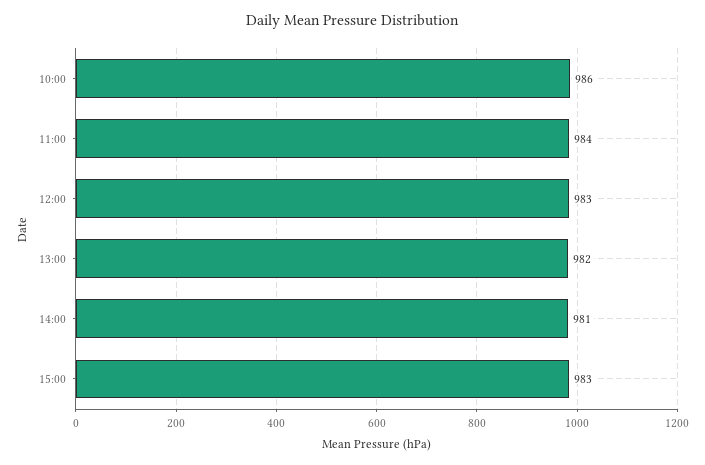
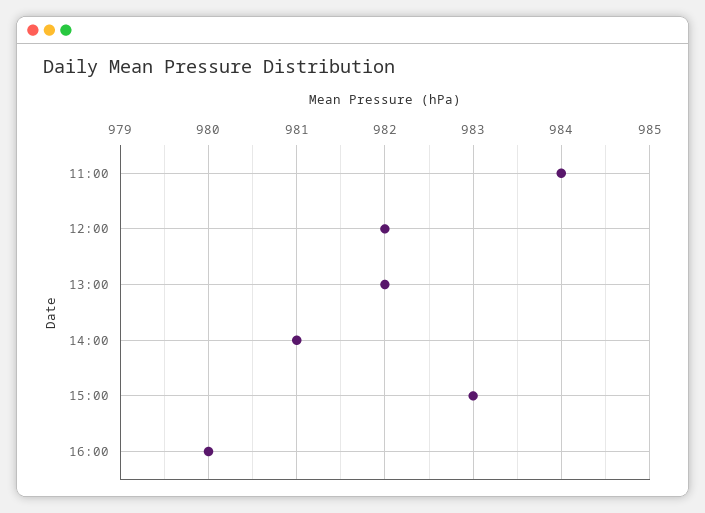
10:00: 986 -> none
12:00: 983 -> 982
16:00: none -> 980

